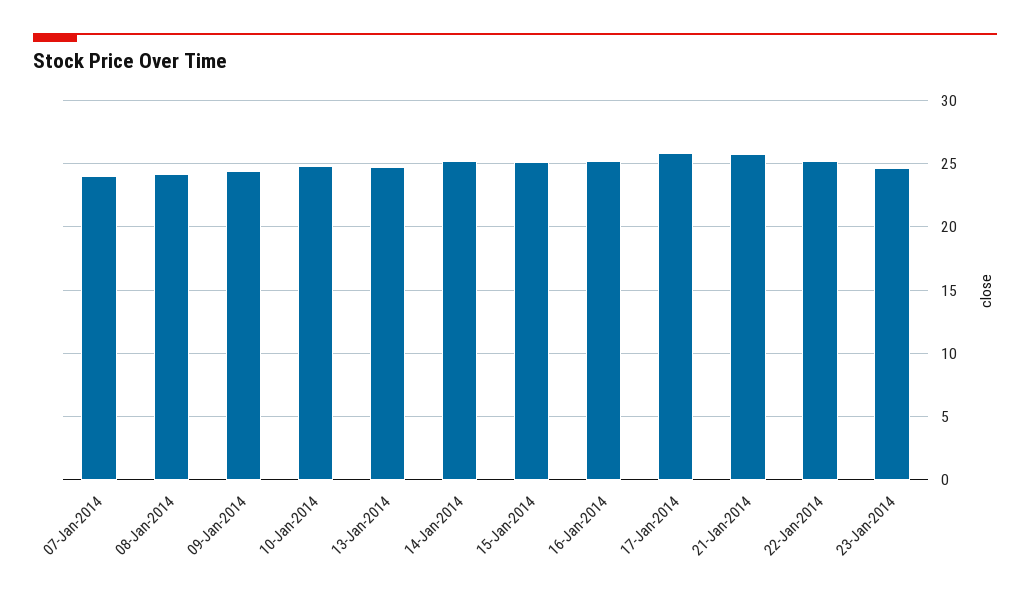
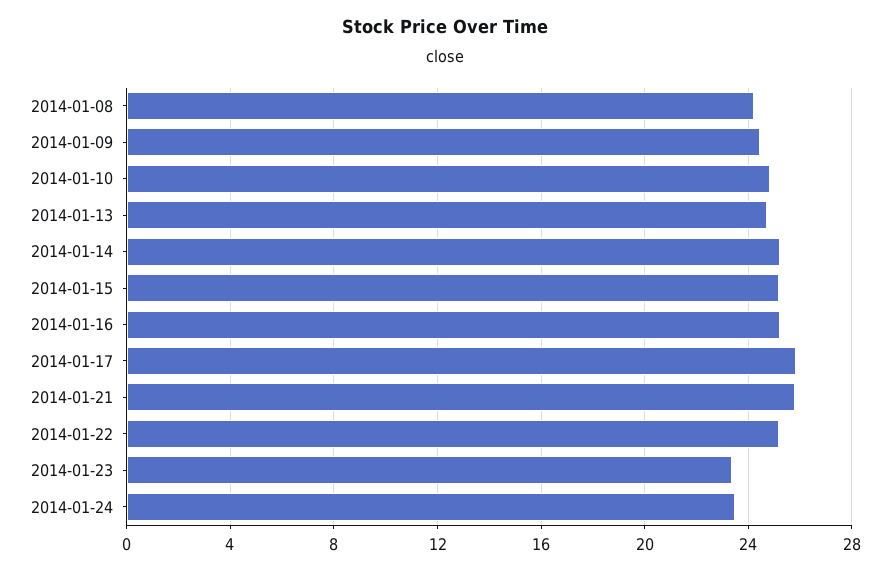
07-Jan-2014: 24 -> none
23-Jan-2014: 24.5 -> 23.5
2014-01-24: none -> 23.5

